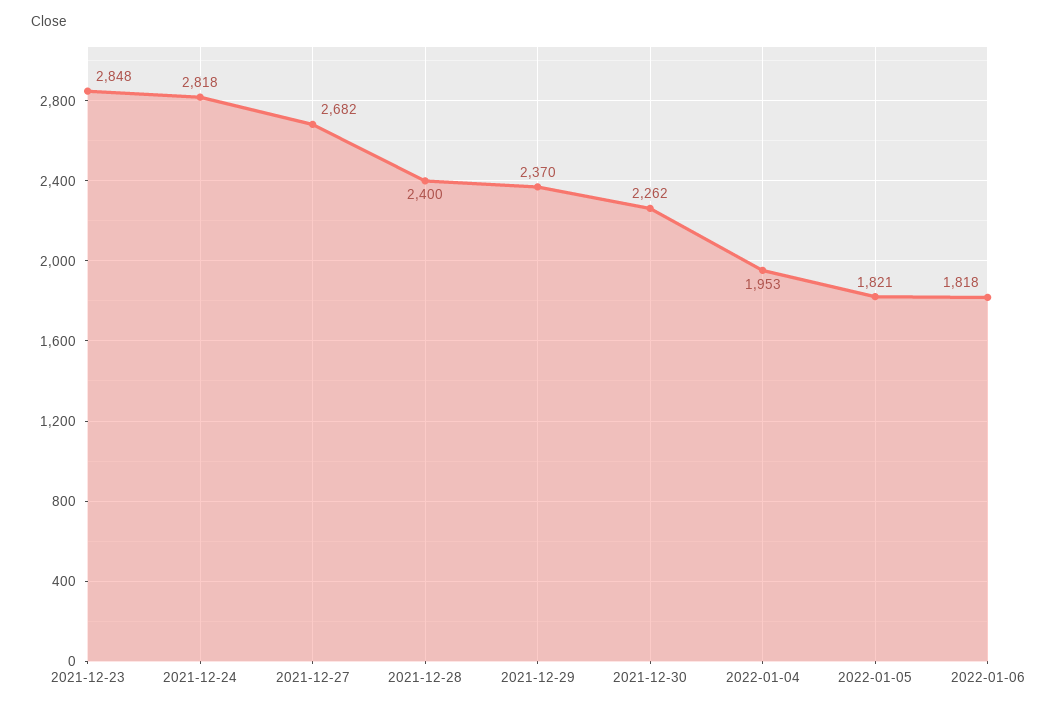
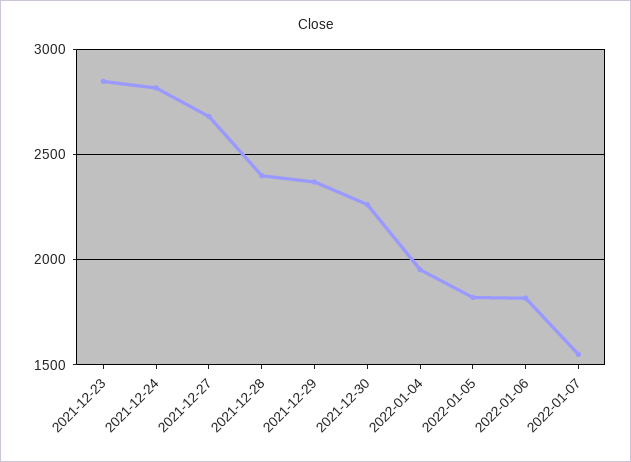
2022-01-07: none -> 1550

